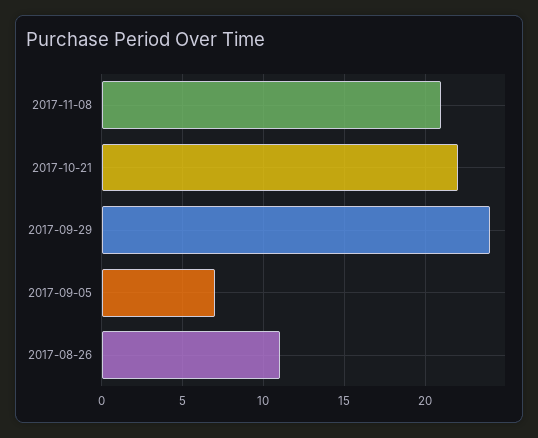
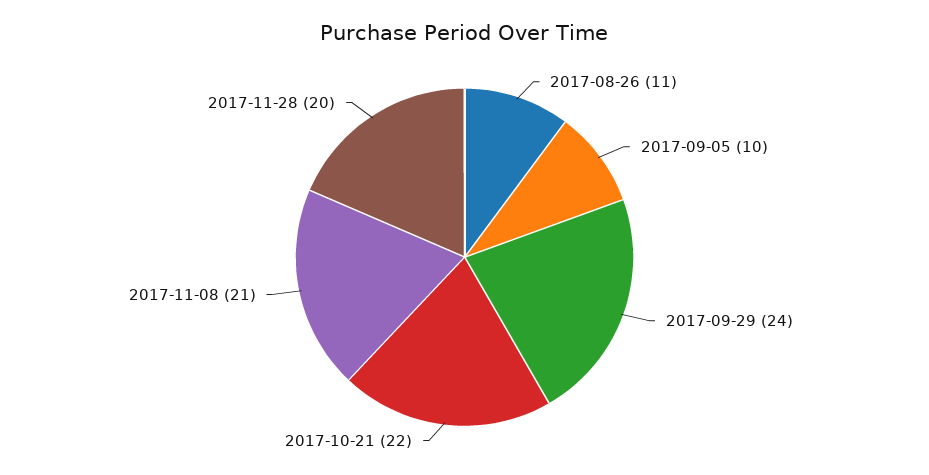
2017-09-05: 7 -> 10
2017-11-28: none -> 20

